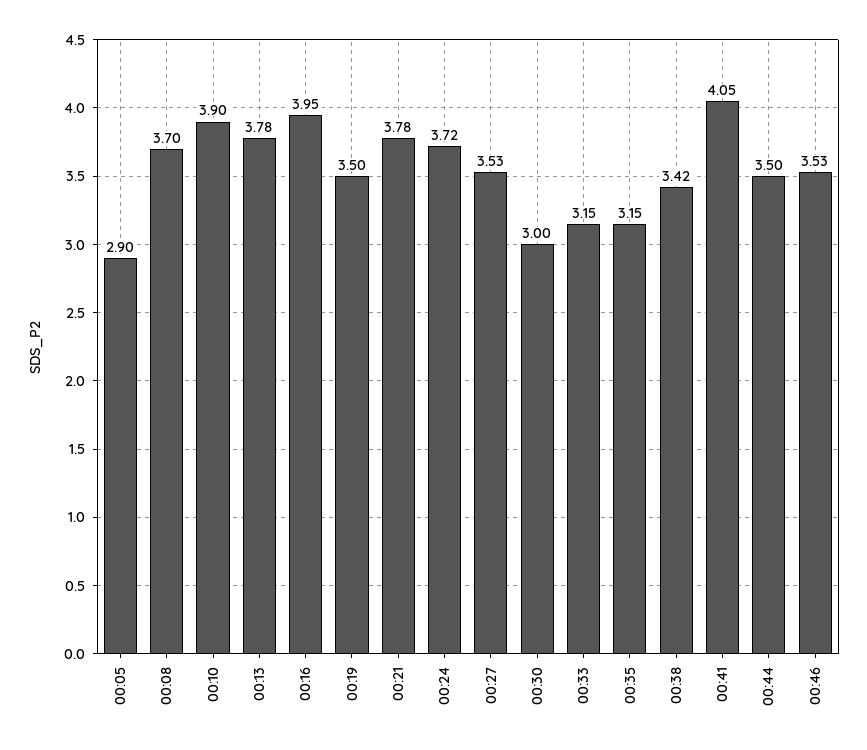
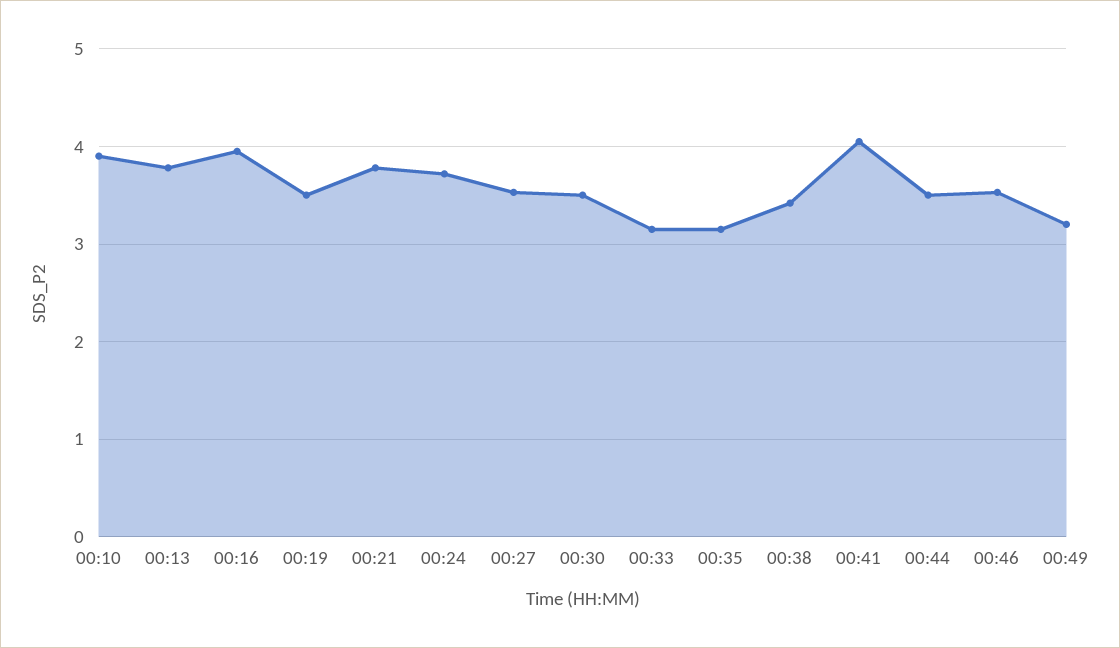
00:05: 2.9 -> none
00:08: 3.7 -> none
00:30: 3 -> 3.5
00:49: none -> 3.2

